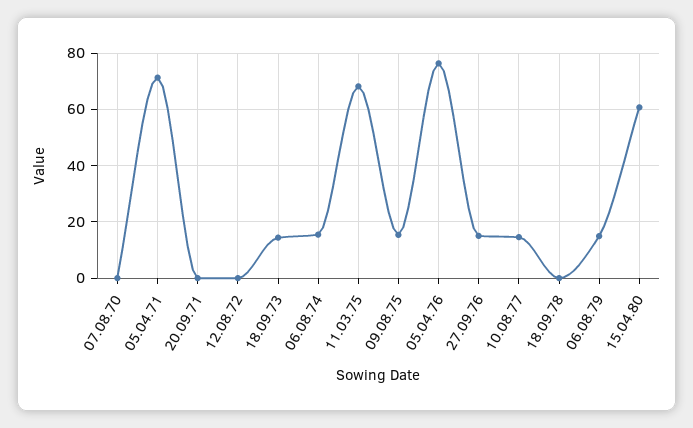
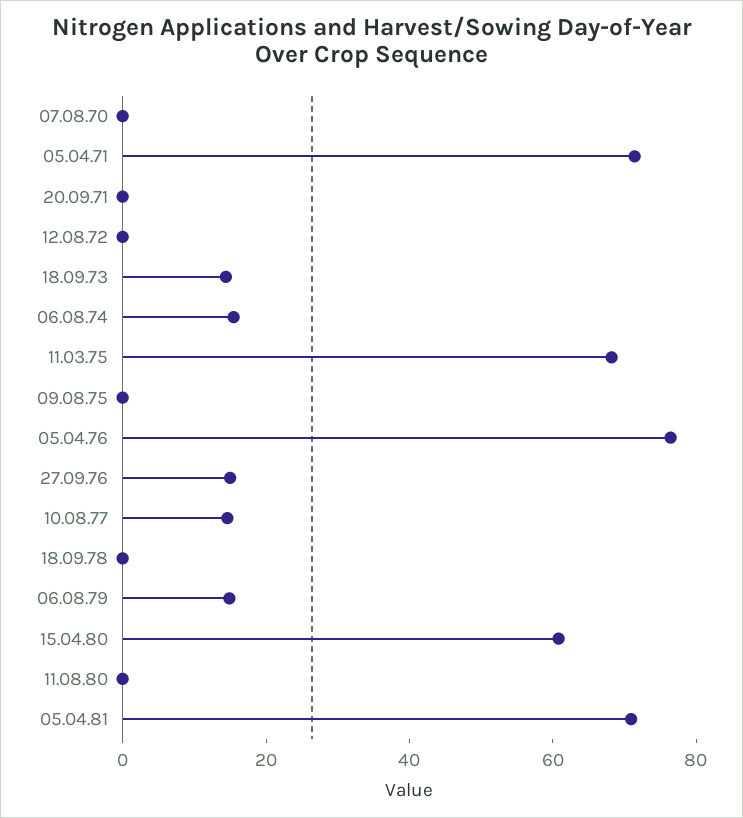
09.08.75: 15 -> 0
11.08.80: none -> 0
05.04.81: none -> 70

